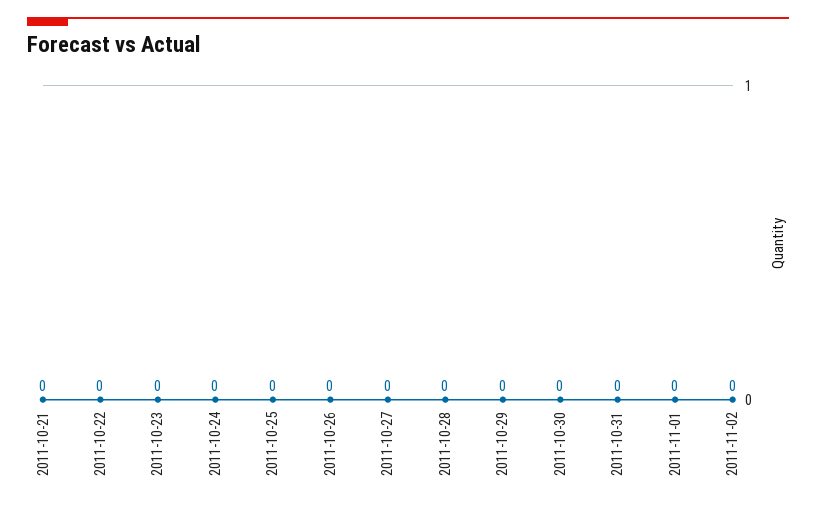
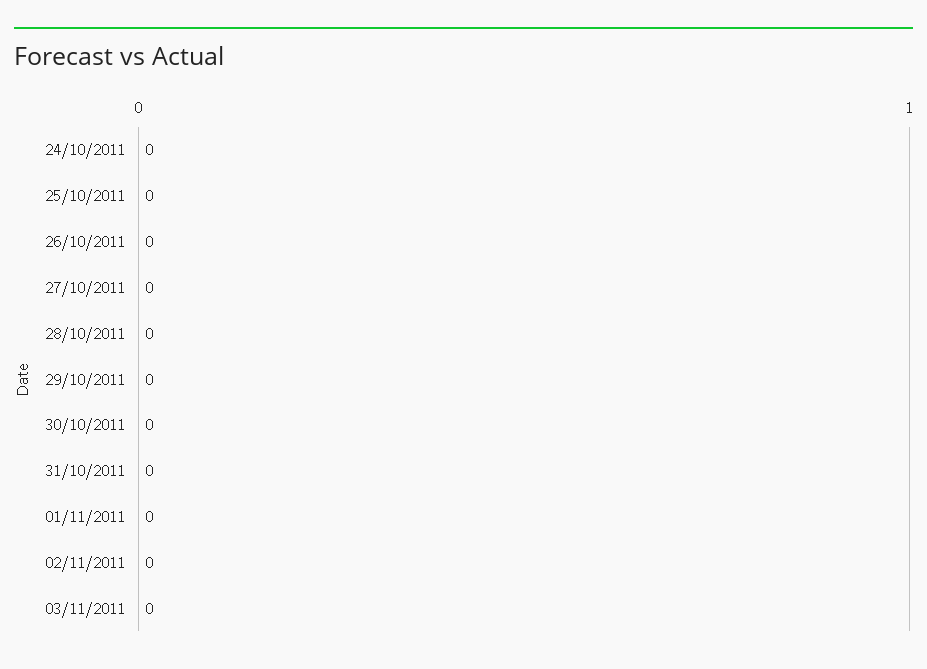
2011-10-21: 0 -> none
2011-10-22: 0 -> none
2011-10-23: 0 -> none
03/11/2011: none -> 0

